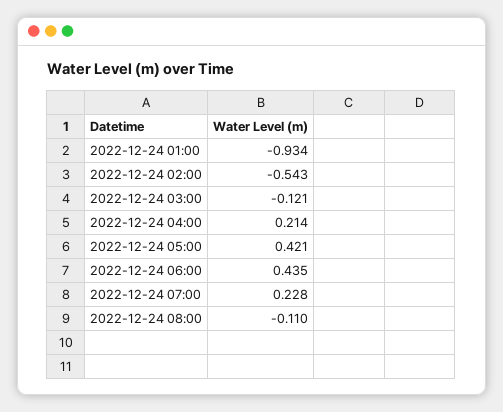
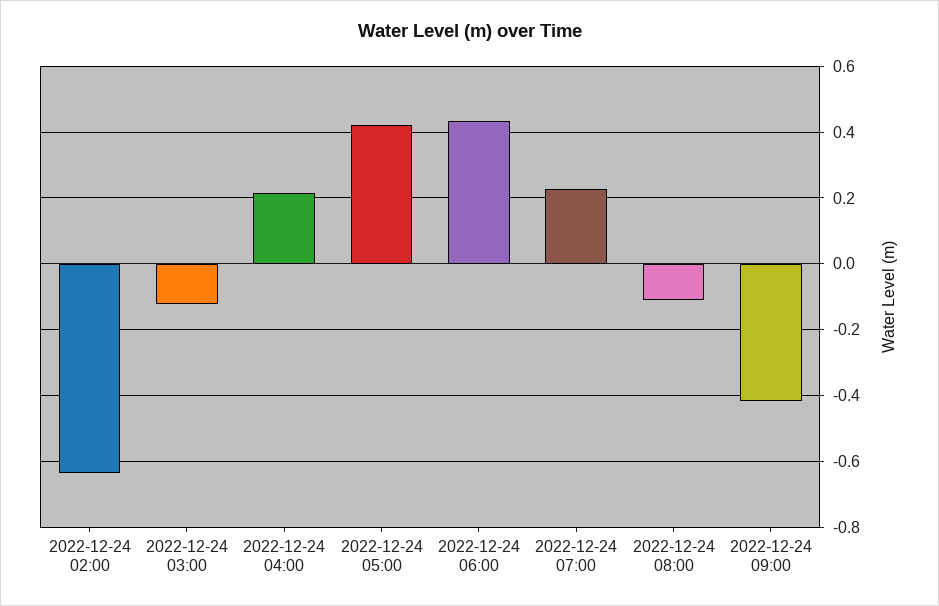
2022-12-24 01:00: -0.934 -> none
2022-12-24 02:00: -0.543 -> -0.64
2022-12-24 09:00: none -> -0.42

